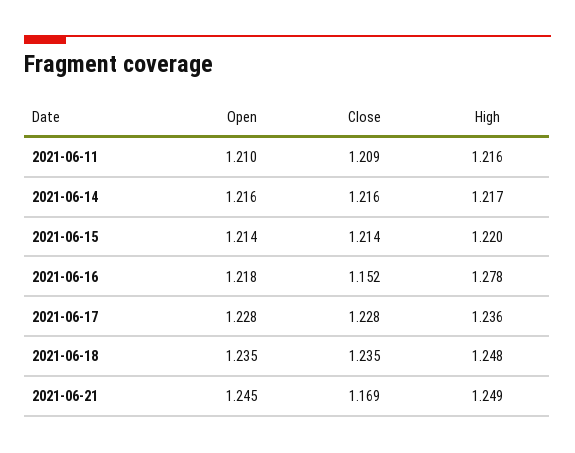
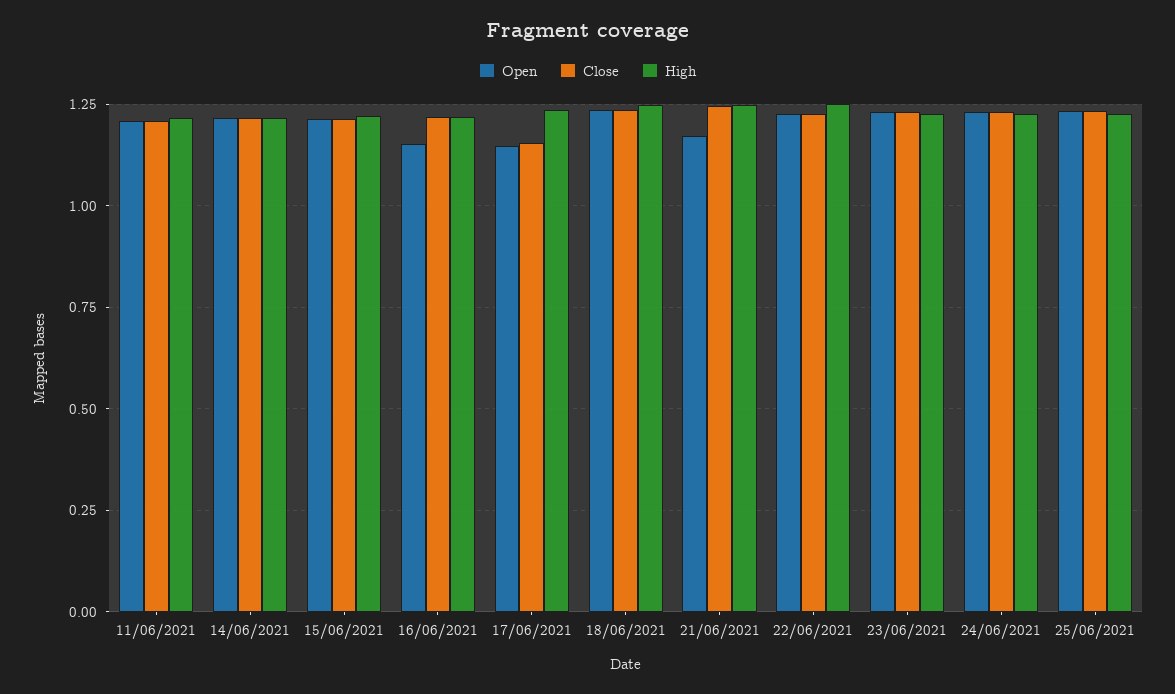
Open, 2021-06-16: 1.218 -> 1.15
Close, 2021-06-16: 1.152 -> 1.225
High, 2021-06-16: 1.278 -> 1.225
Open, 2021-06-17: 1.228 -> 1.15
Close, 2021-06-17: 1.228 -> 1.15
Open, 2021-06-21: 1.245 -> 1.175
Close, 2021-06-21: 1.169 -> 1.25
Open, 22/06/2021: none -> 1.225
Close, 22/06/2021: none -> 1.225
High, 22/06/2021: none -> 1.25
Open, 23/06/2021: none -> 1.225
Close, 23/06/2021: none -> 1.225
High, 23/06/2021: none -> 1.225
Open, 24/06/2021: none -> 1.225
Close, 24/06/2021: none -> 1.225
High, 24/06/2021: none -> 1.225
Open, 25/06/2021: none -> 1.225
Close, 25/06/2021: none -> 1.225
High, 25/06/2021: none -> 1.225

